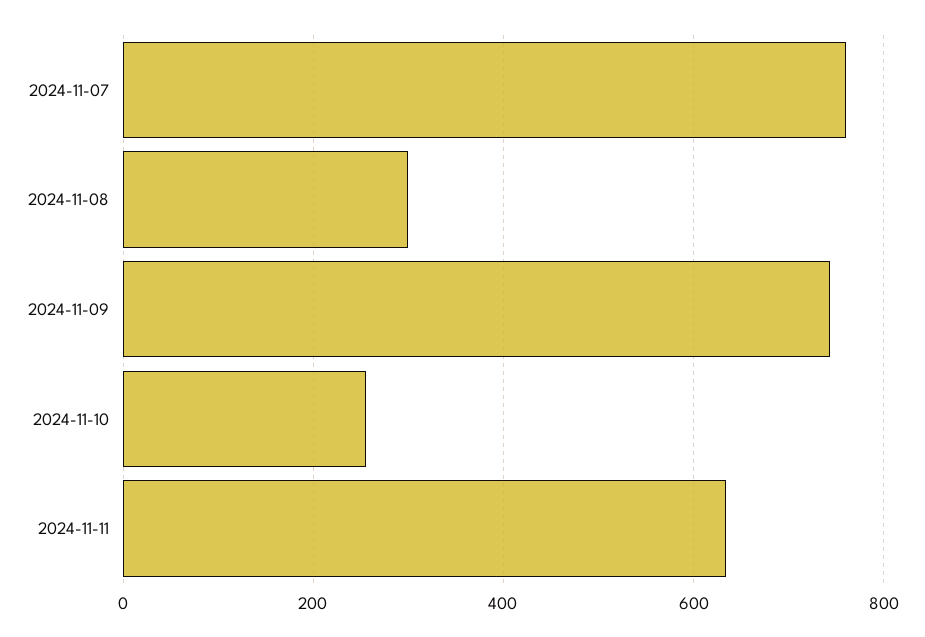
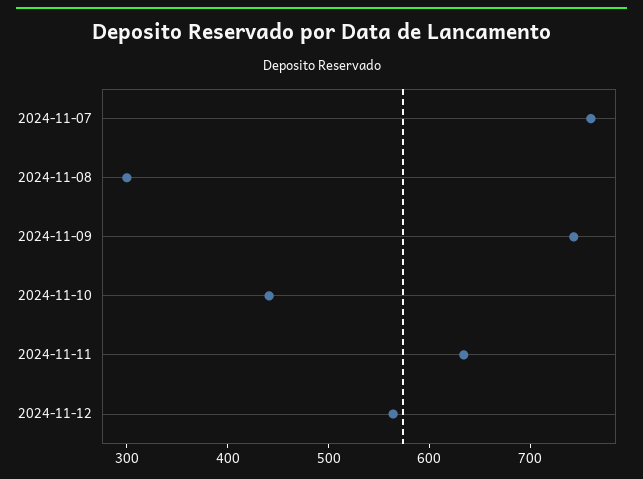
2024-11-10: 260 -> 440
2024-11-12: none -> 560

